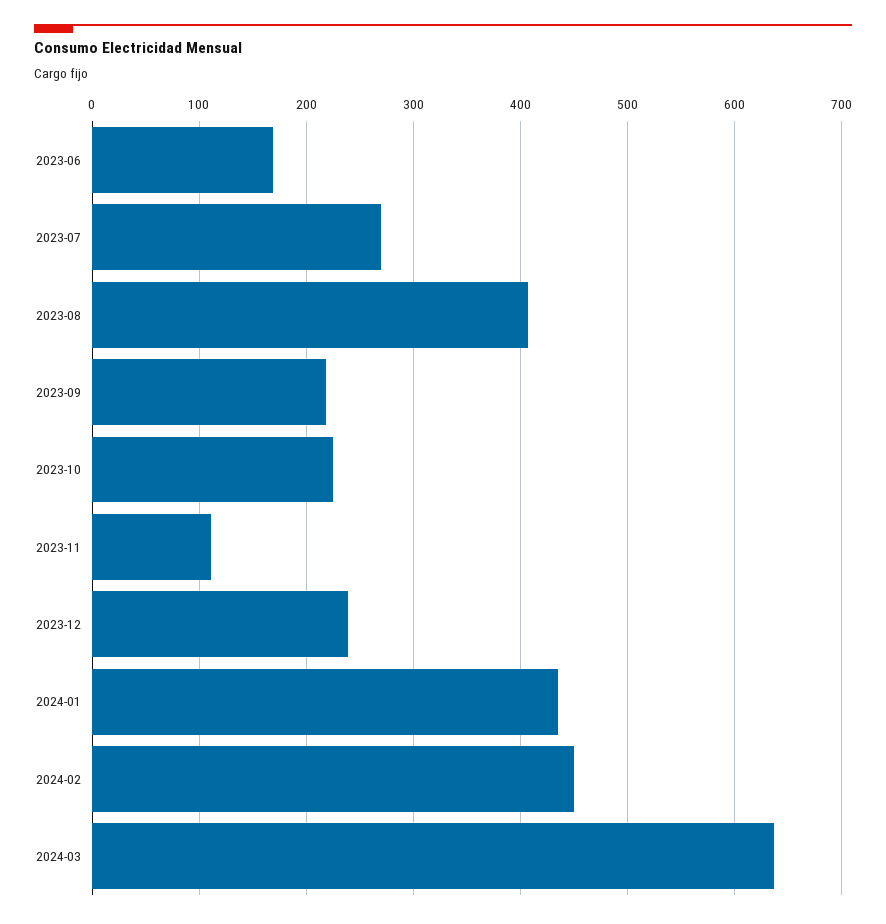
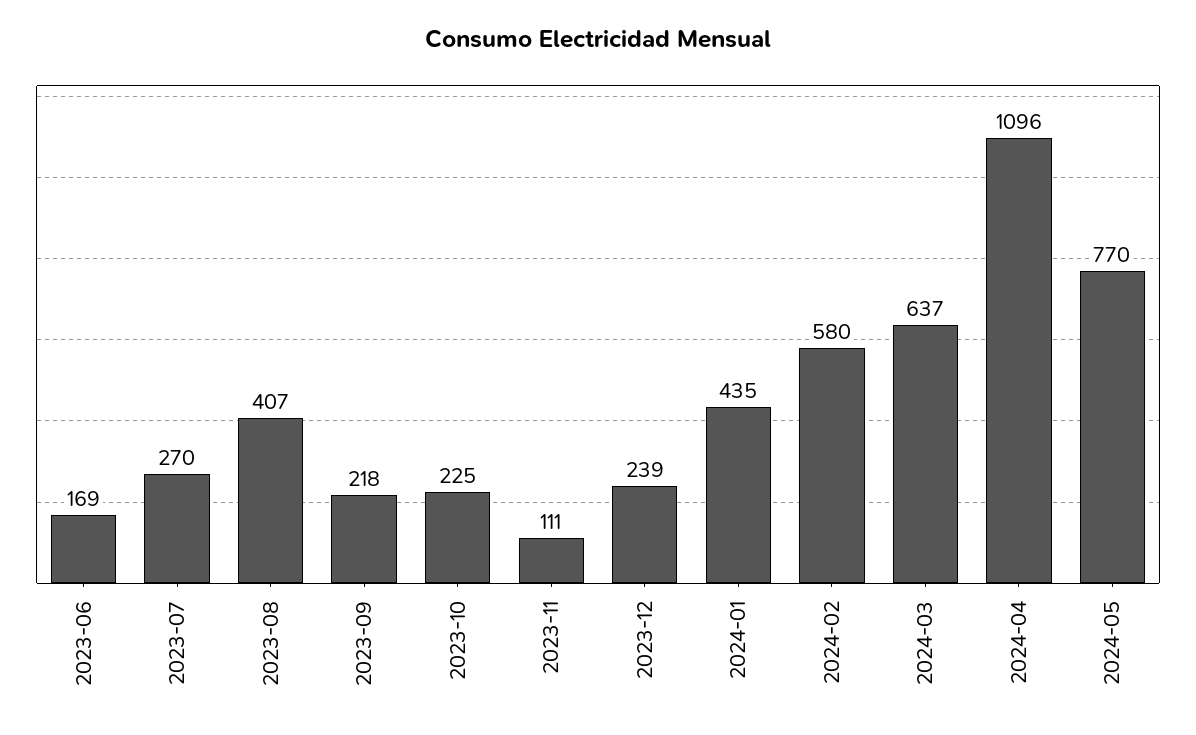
2024-02: 450 -> 580
2024-04: none -> 1096
2024-05: none -> 770

